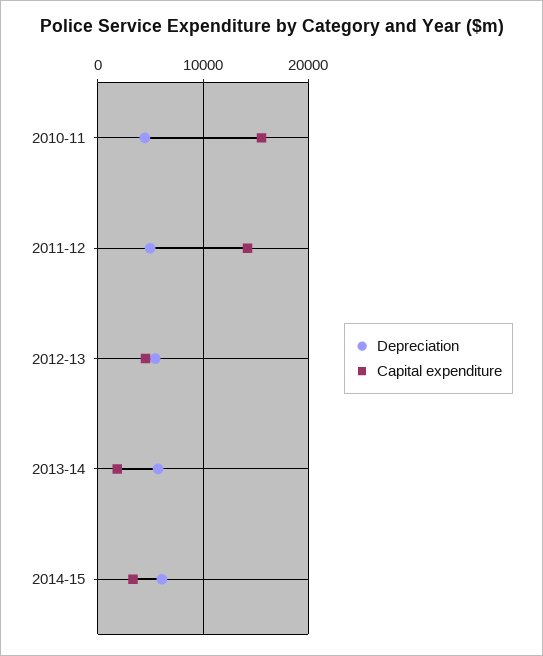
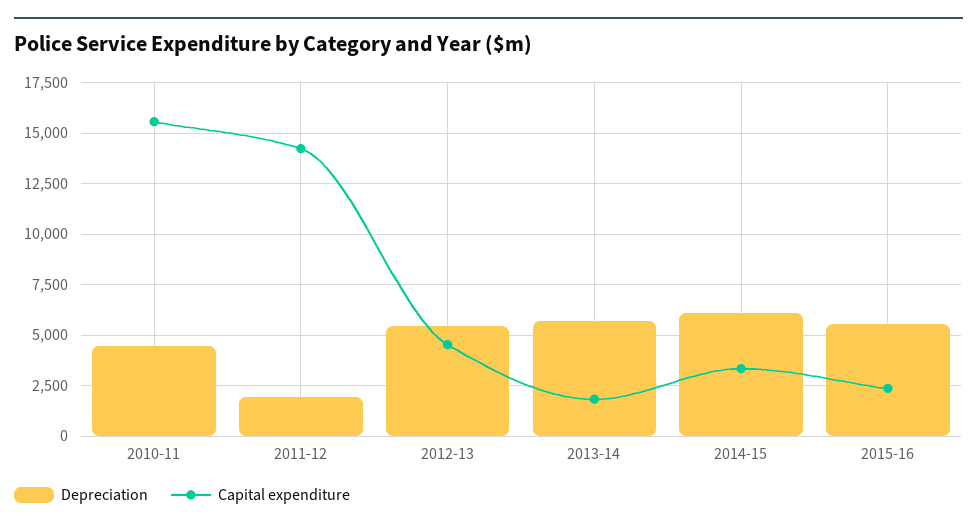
Depreciation, 2011-12: 5000 -> 2000
Depreciation, 2015-16: none -> 5500
Capital expenditure, 2015-16: none -> 2500

